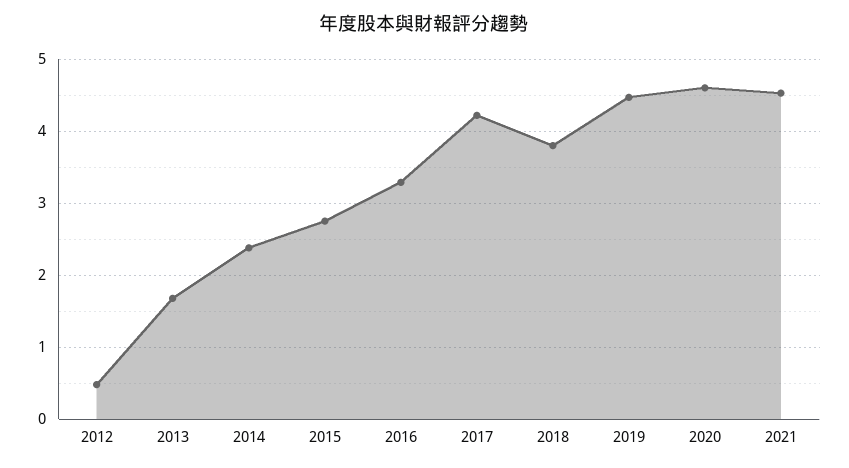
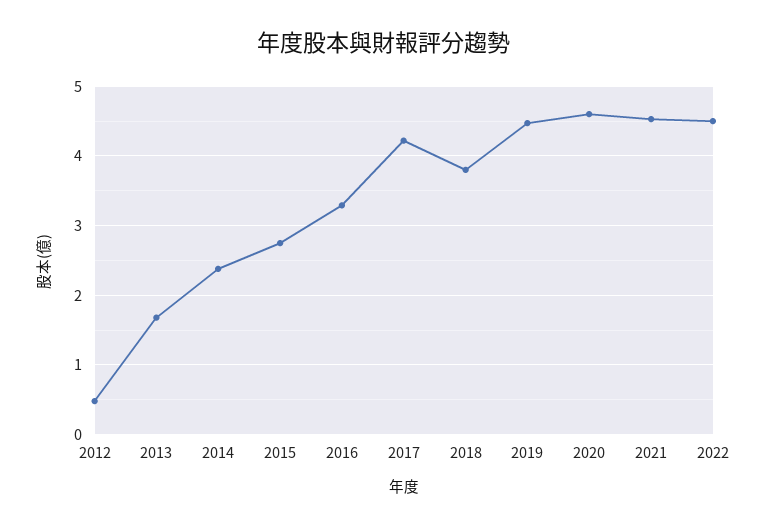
2022: none -> 4.5

